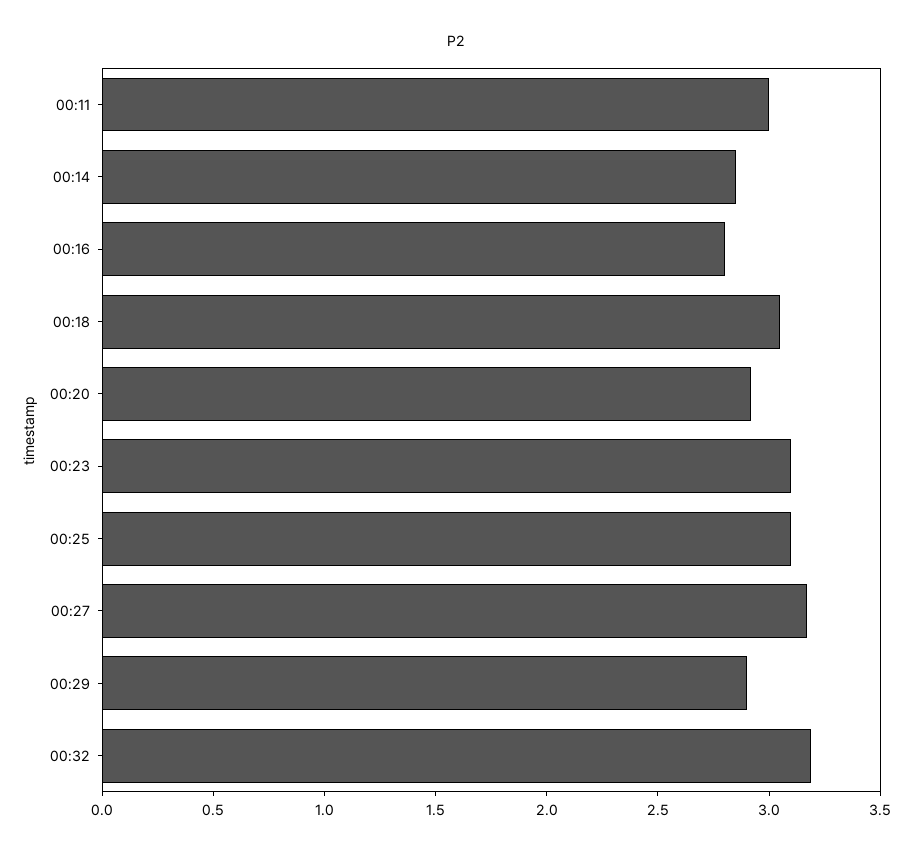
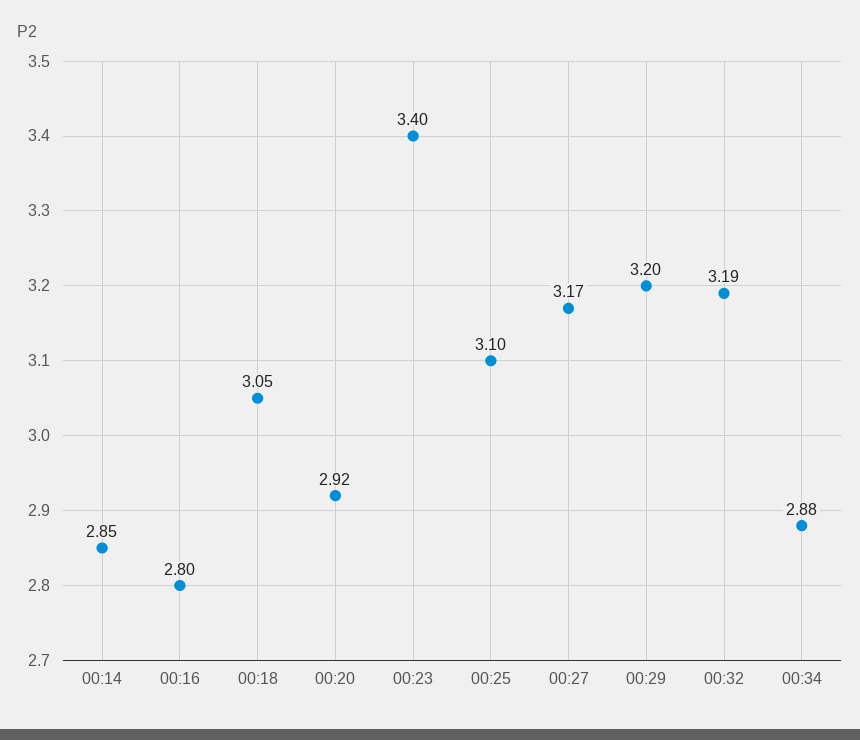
00:11: 3 -> none
00:23: 3.1 -> 3.4
00:29: 2.9 -> 3.2
00:34: none -> 2.88

